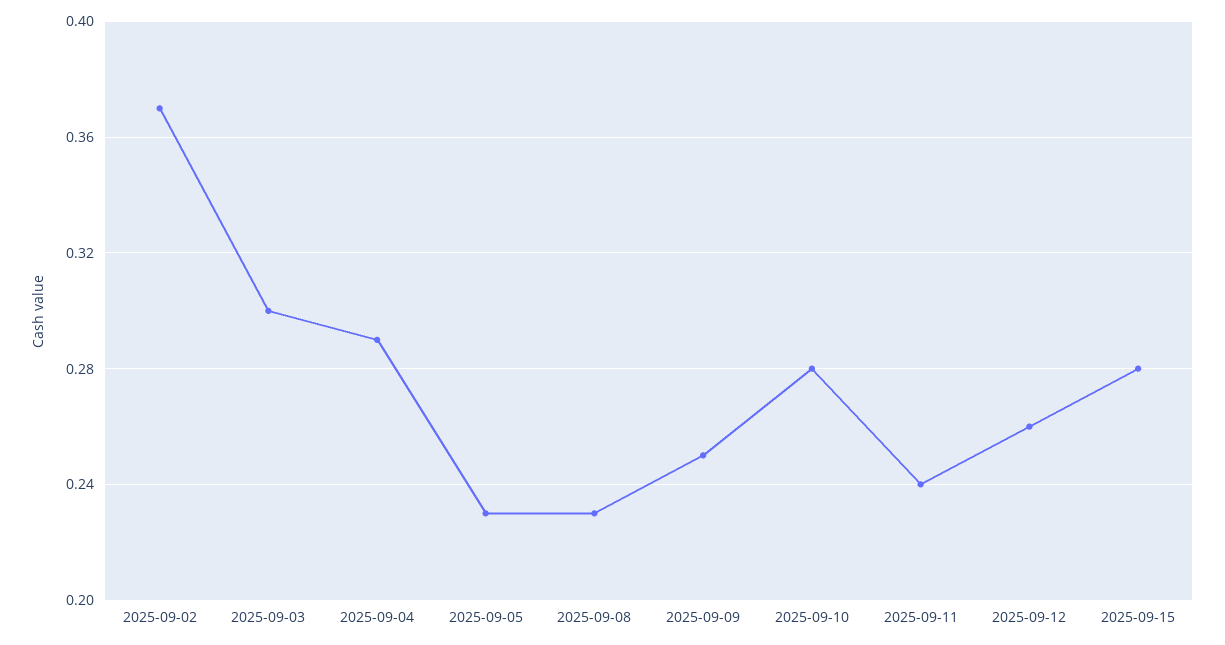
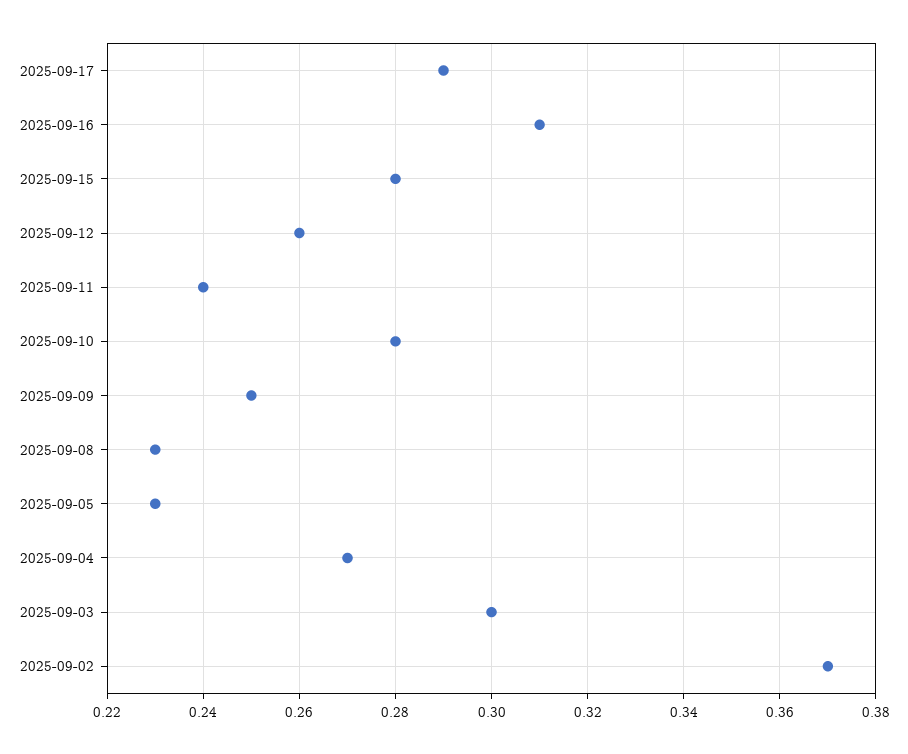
2025-09-04: 0.29 -> 0.27
2025-09-17: none -> 0.29
2025-09-16: none -> 0.31

